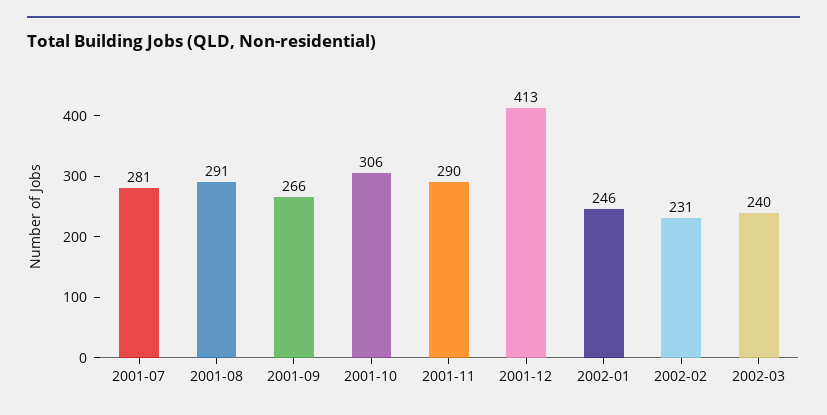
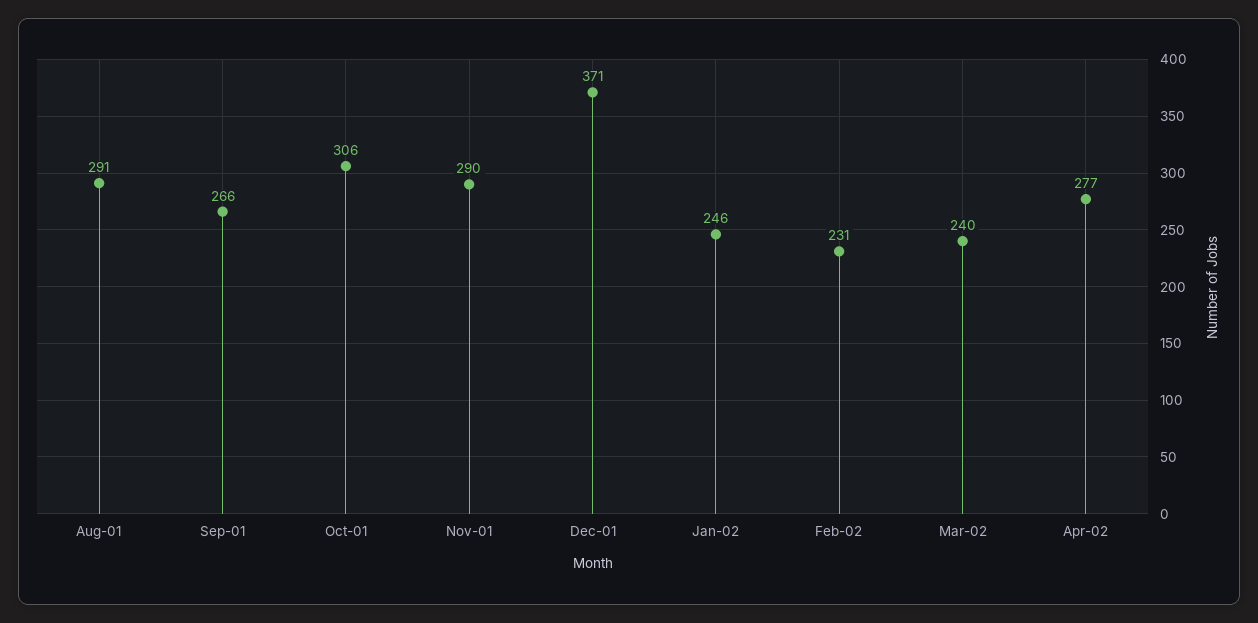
2001-07: 281 -> none
2001-12: 413 -> 371
Apr-02: none -> 277

